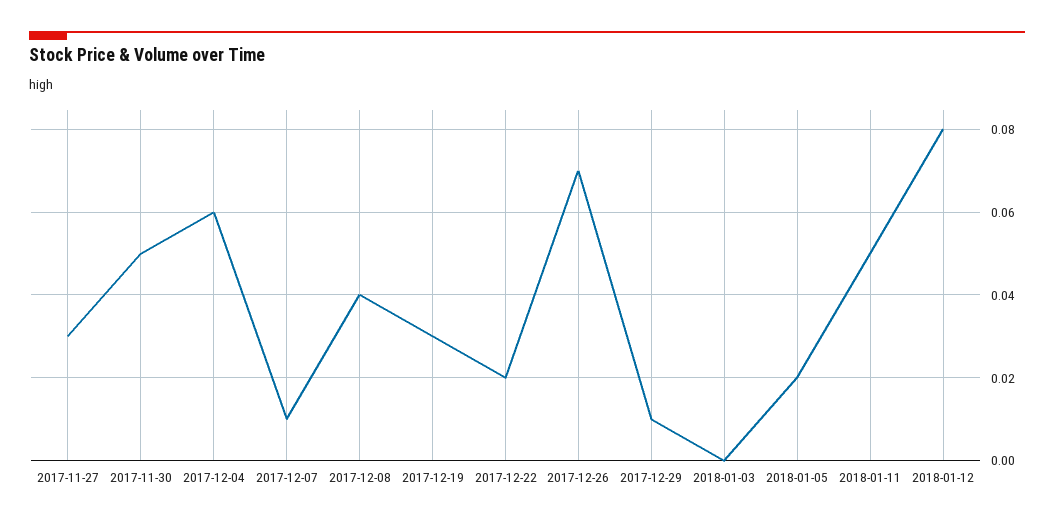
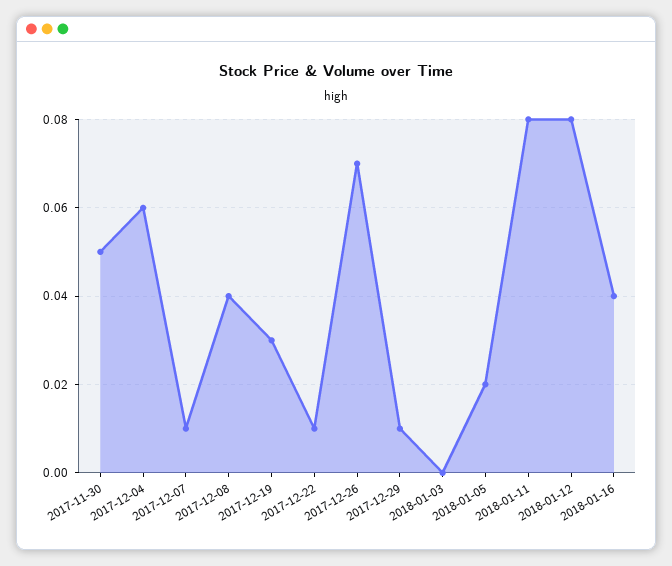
2017-11-27: 0.03 -> none
2017-12-22: 0.02 -> 0.01
2018-01-11: 0.05 -> 0.08
2018-01-16: none -> 0.04

